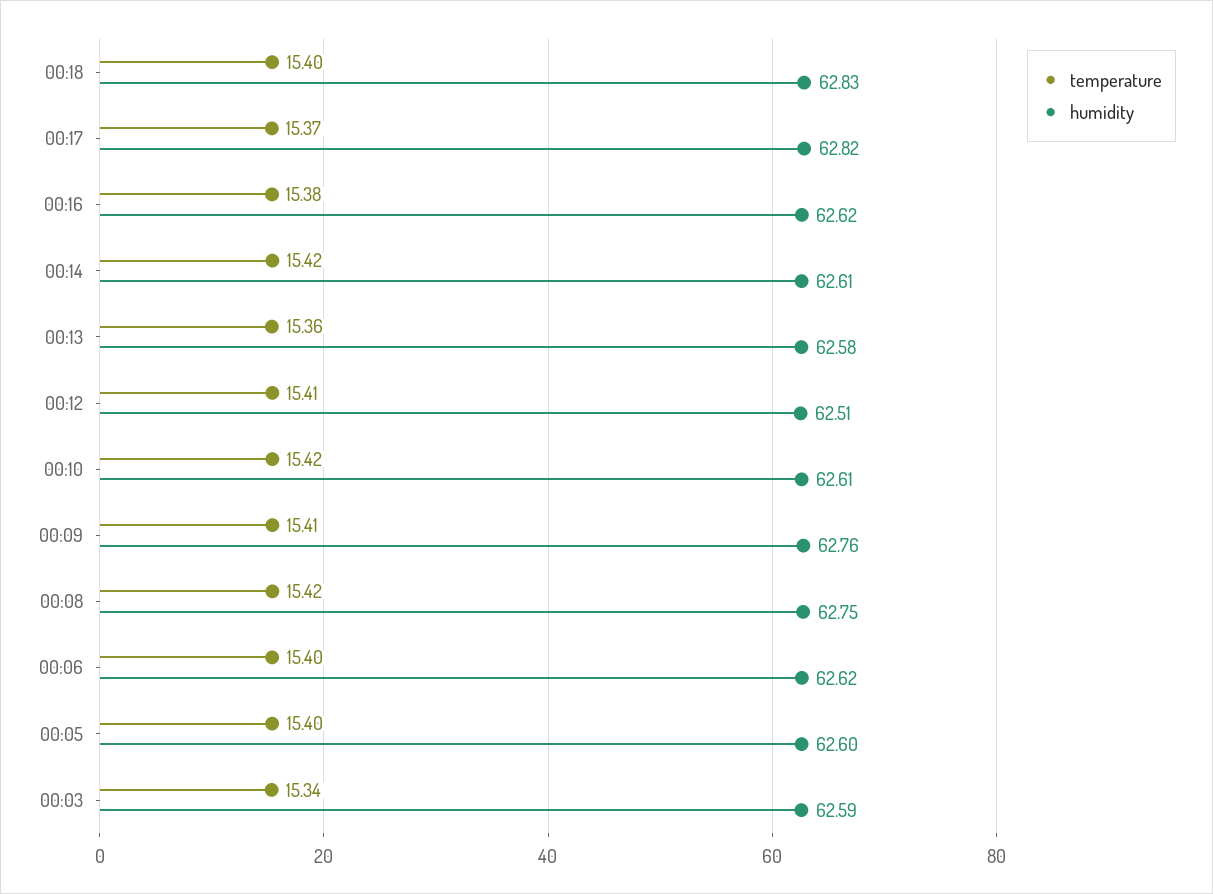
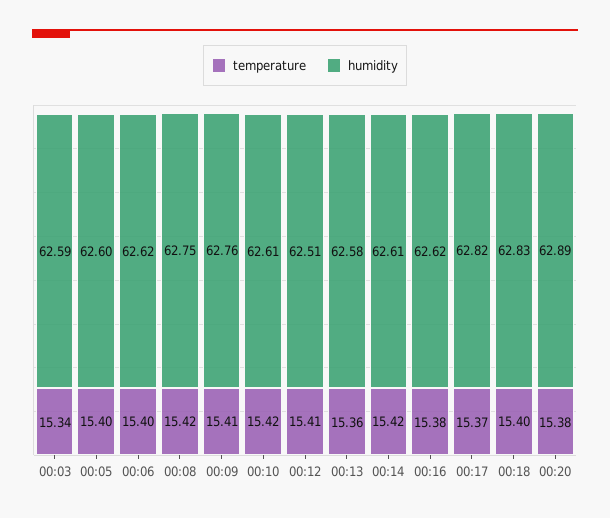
temperature, 00:20: none -> 15.38
humidity, 00:20: none -> 62.89

